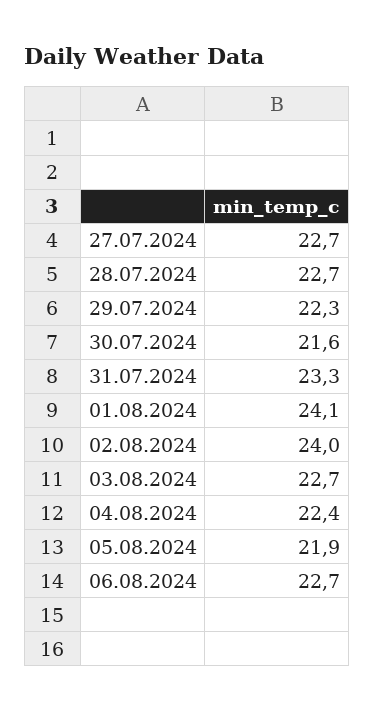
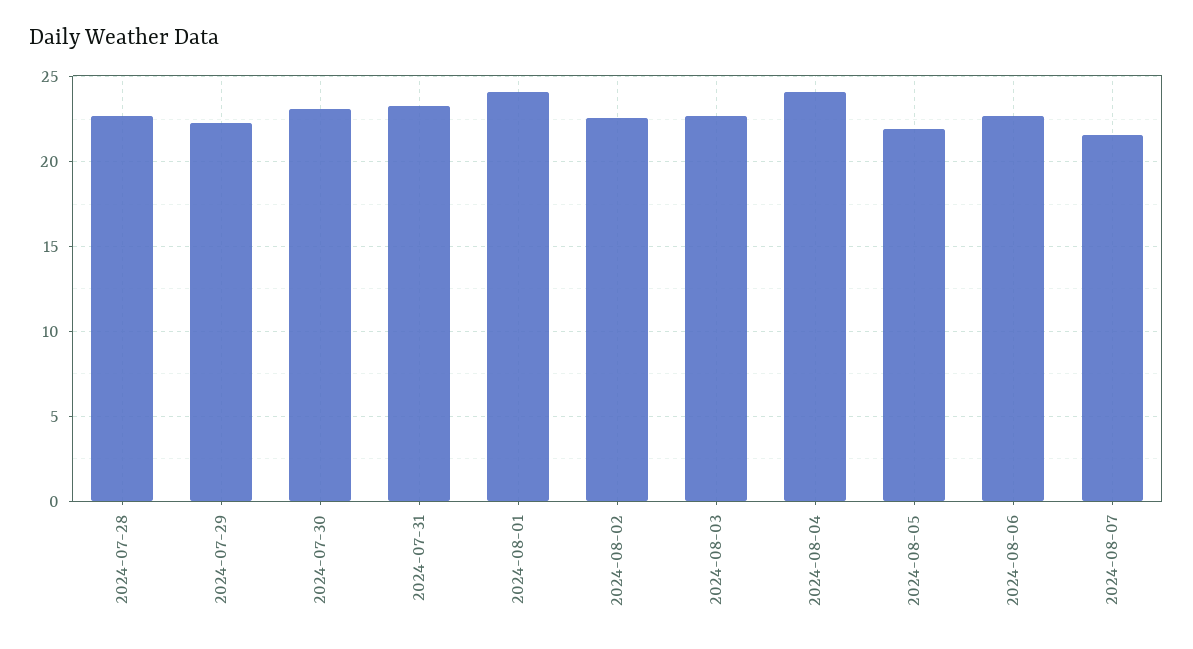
27.07.2024: 22.7 -> none
30.07.2024: 21.6 -> 23
02.08.2024: 24 -> 22.5
04.08.2024: 22.4 -> 24
2024-08-07: none -> 21.5

